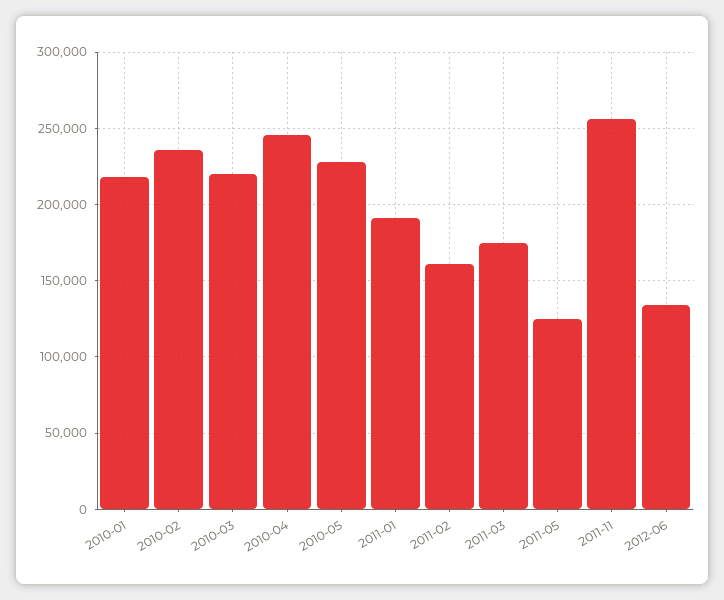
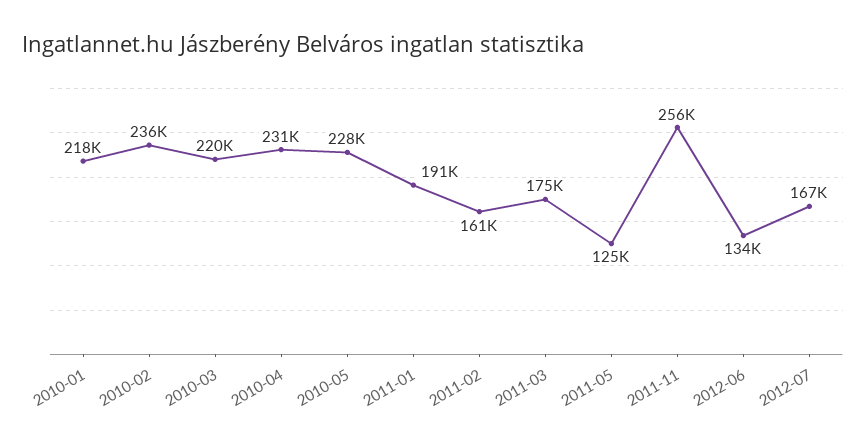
2010-04: 245000 -> 231000
2012-07: none -> 167000

